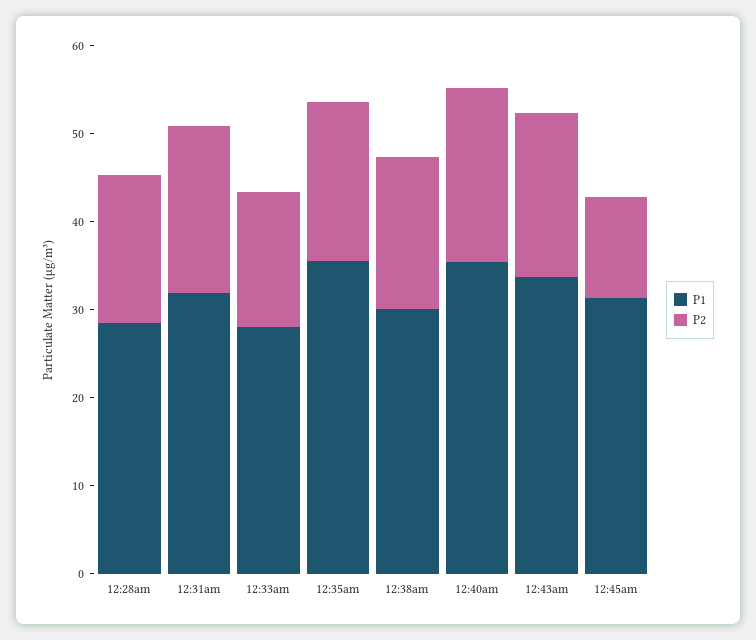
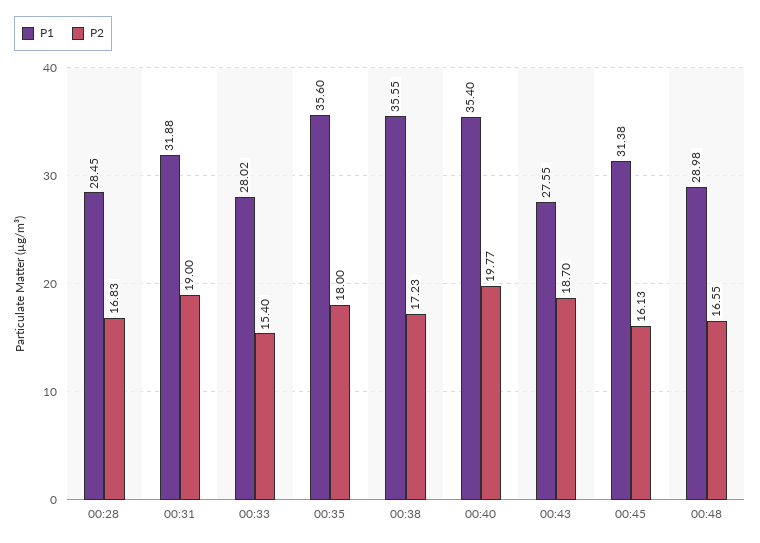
P1, 12:38am: 30 -> 35.55
P1, 12:43am: 34 -> 27.55
P2, 12:45am: 12 -> 16.13
P1, 00:48: none -> 28.98
P2, 00:48: none -> 16.55

